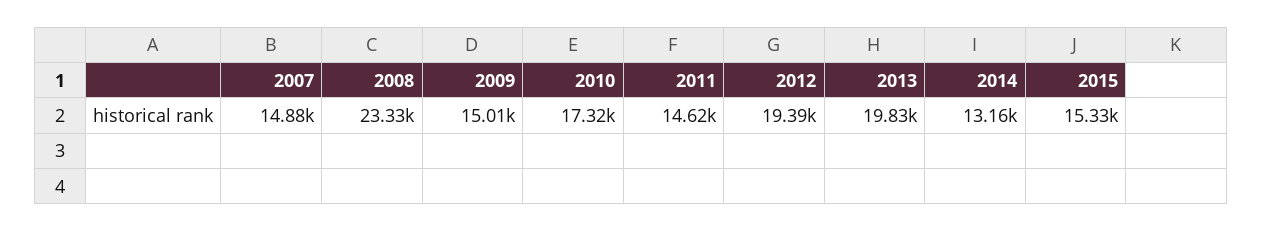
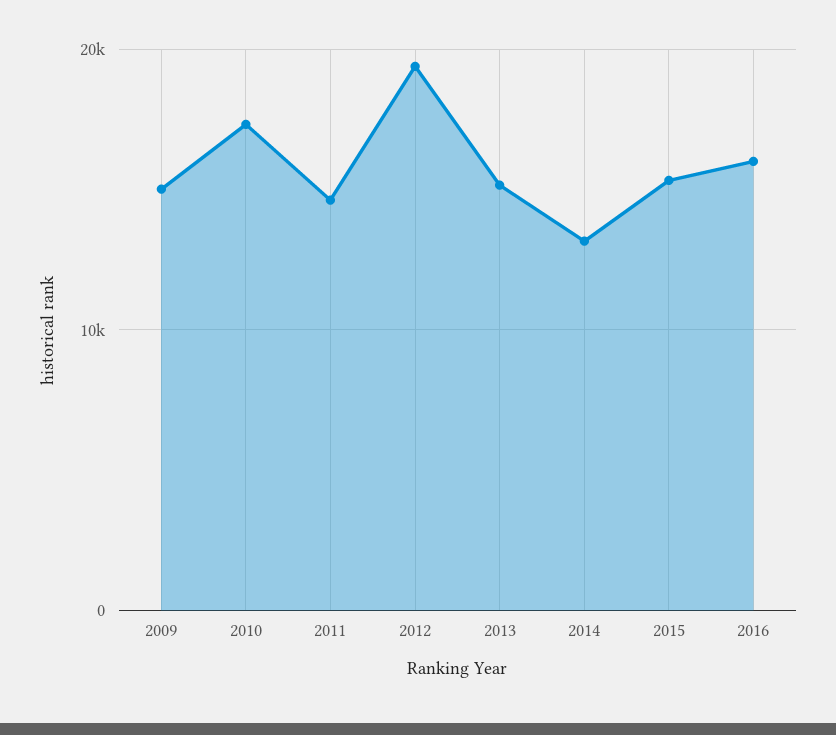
2007: 14880 -> none
2008: 23330 -> none
2013: 19830 -> 15000
2016: none -> 16000

